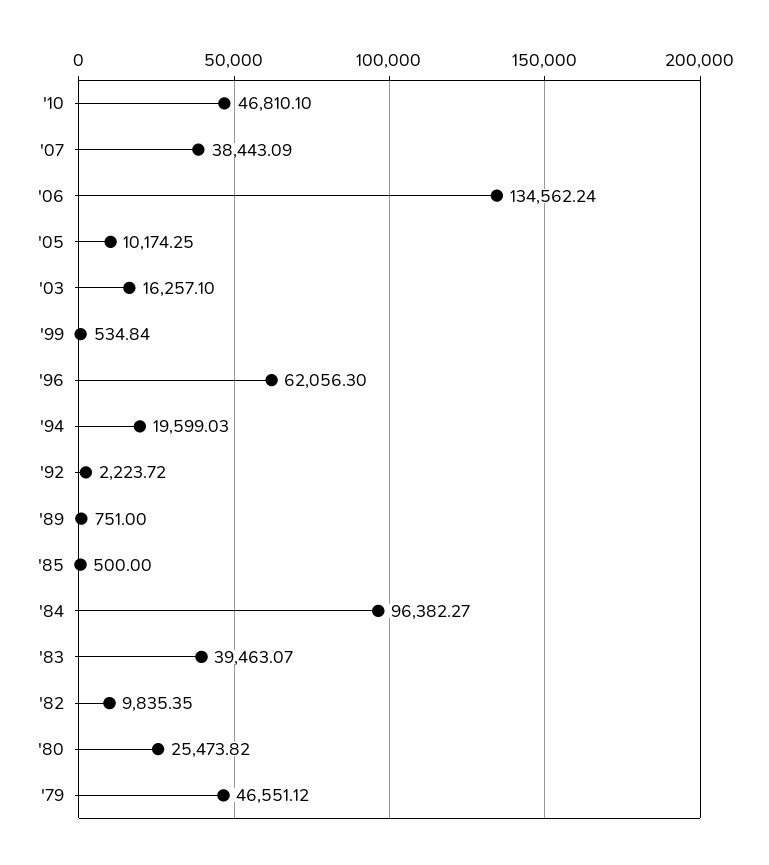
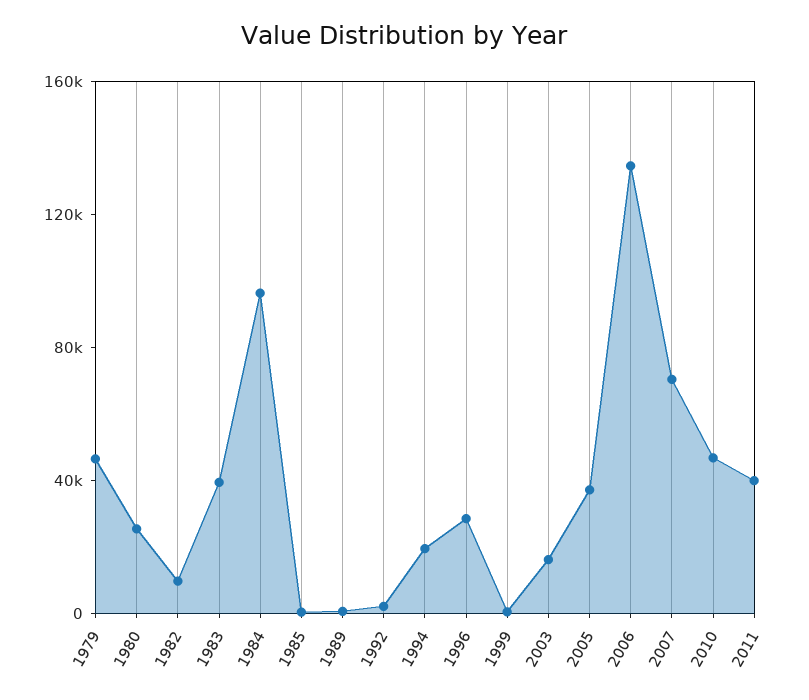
'07: 38443.09 -> 70000
'05: 10174.25 -> 40000
'96: 62056.3 -> 30000
2011: none -> 40000

